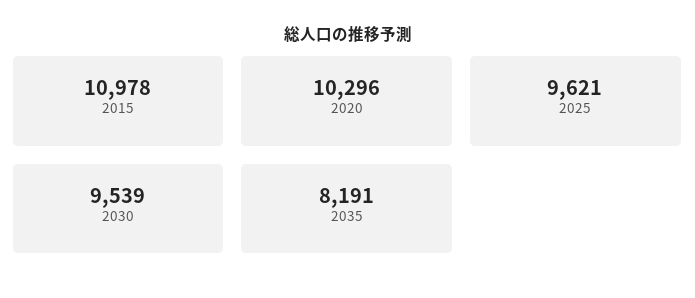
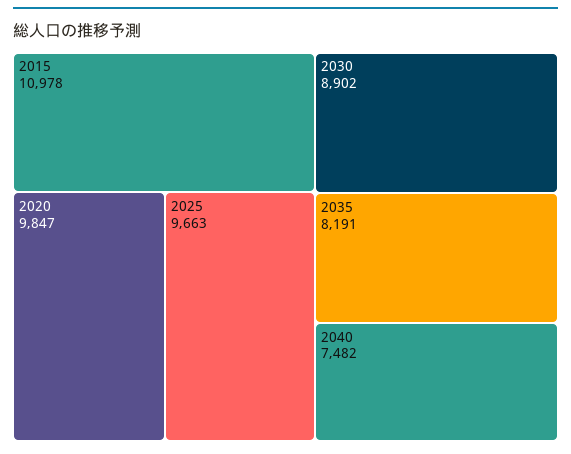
2020: 10296 -> 9847
2025: 9621 -> 9663
2030: 9539 -> 8902
2040: none -> 7482

